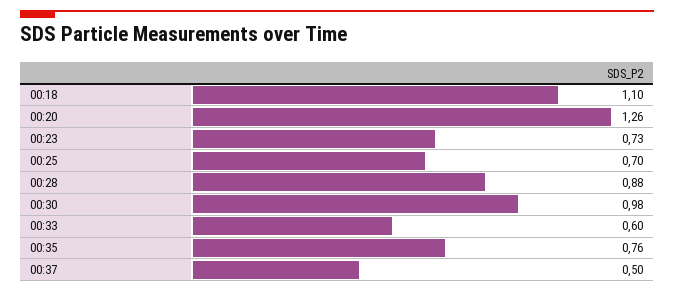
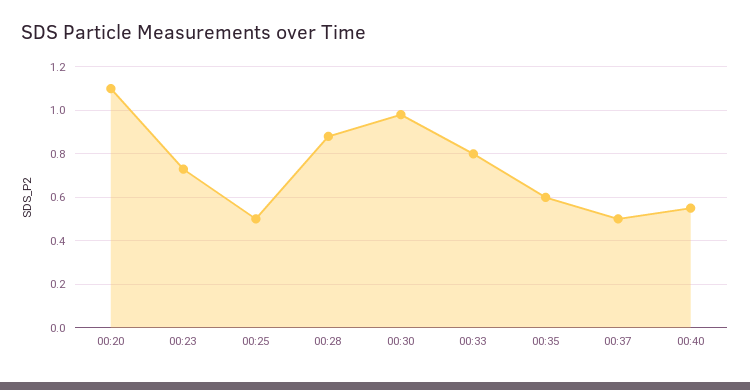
00:18: 1.1 -> none
00:20: 1.26 -> 1.1
00:25: 0.7 -> 0.5
00:33: 0.6 -> 0.8
00:35: 0.76 -> 0.6
00:40: none -> 0.55

